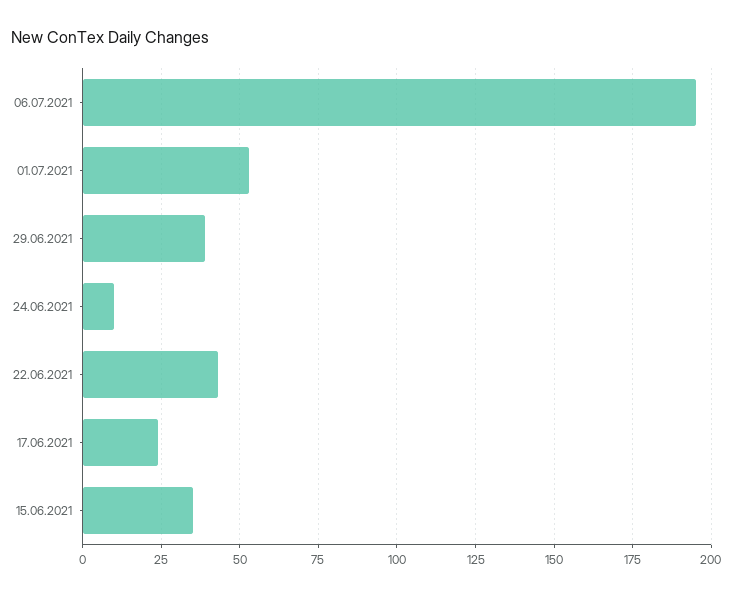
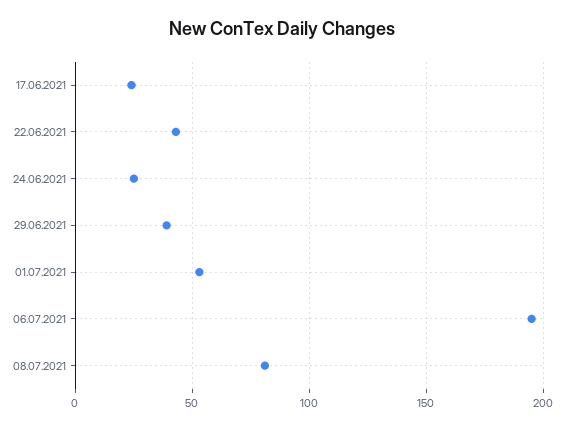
24.06.2021: 10 -> 25
15.06.2021: 35 -> none
08.07.2021: none -> 80

